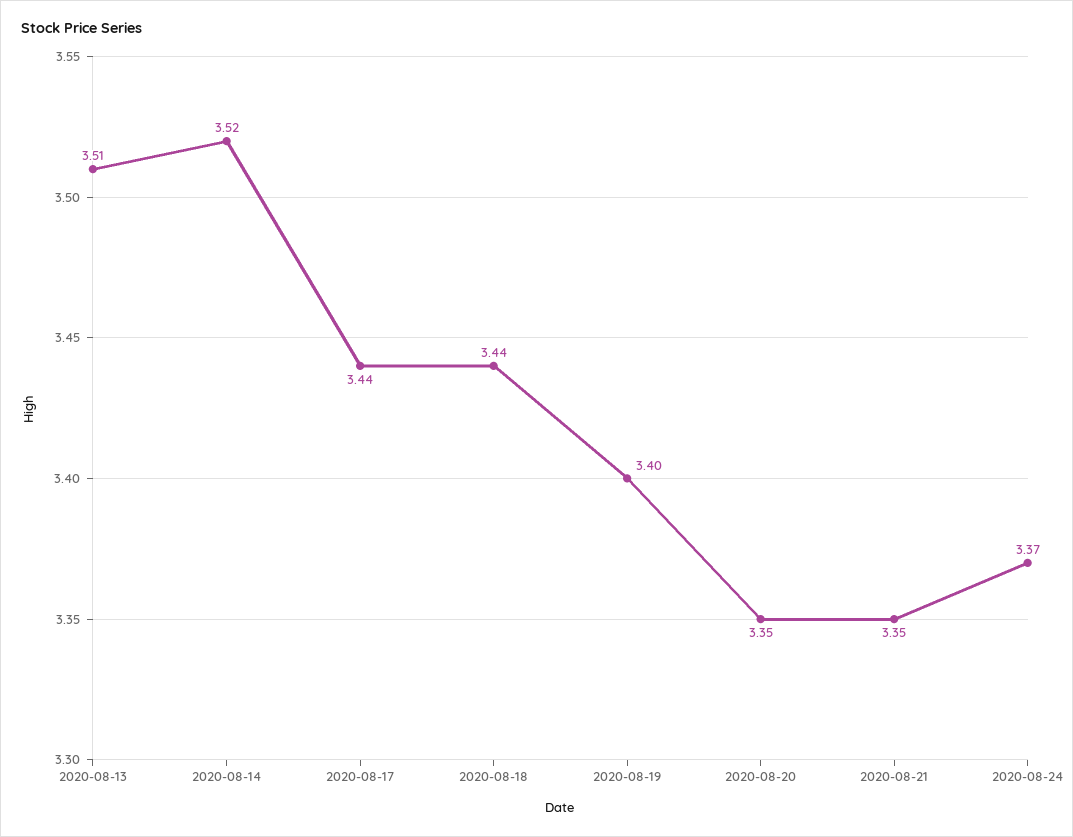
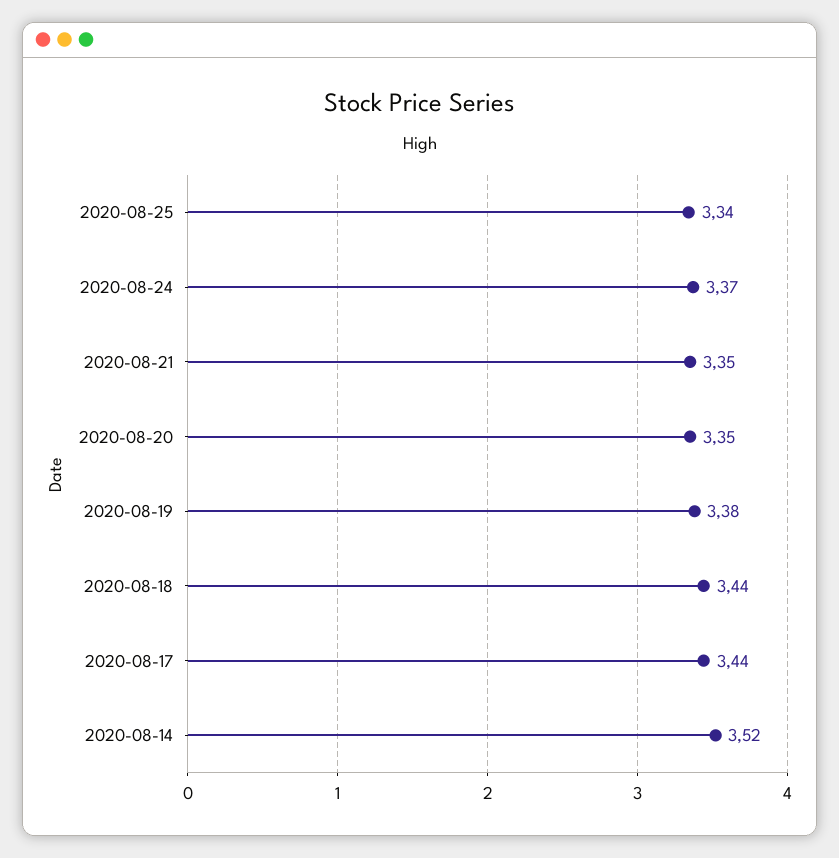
2020-08-13: 3.51 -> none
2020-08-19: 3.4 -> 3.38
2020-08-25: none -> 3.34

